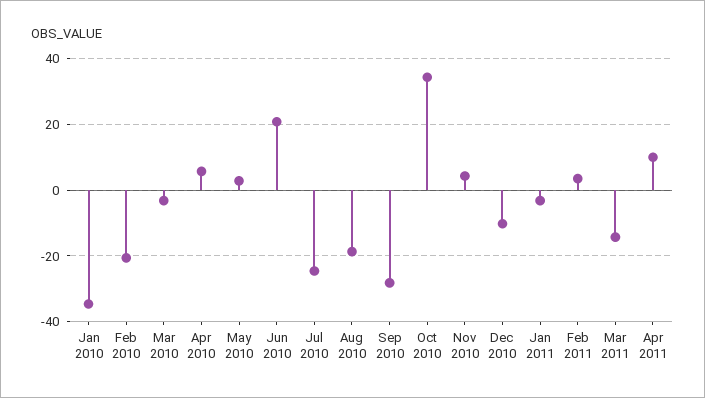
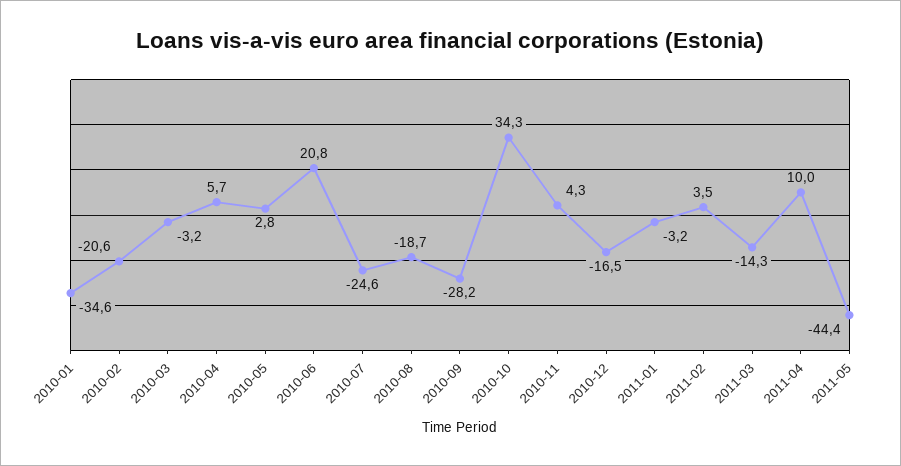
Dec 2010: -10 -> -16.5
2011-05: none -> -44.4

